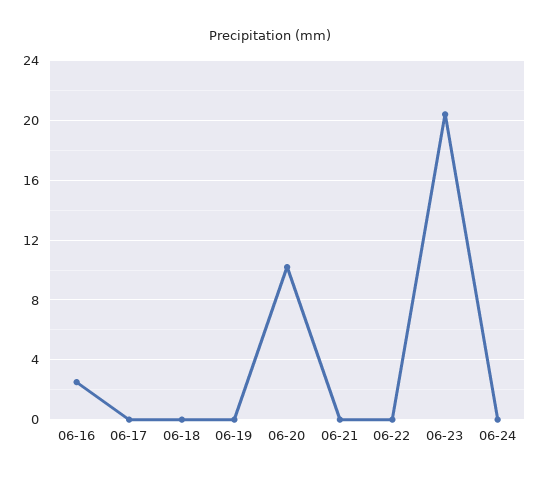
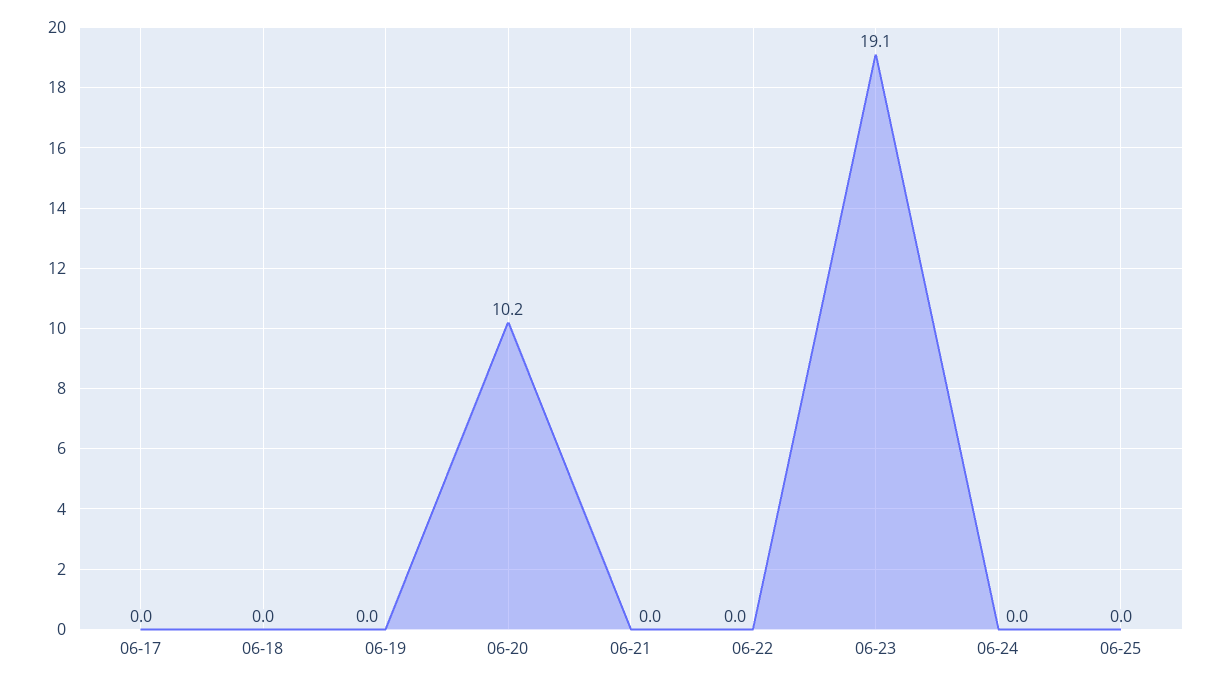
06-16: 2.5 -> none
06-23: 20.5 -> 19.1
06-25: none -> 0

